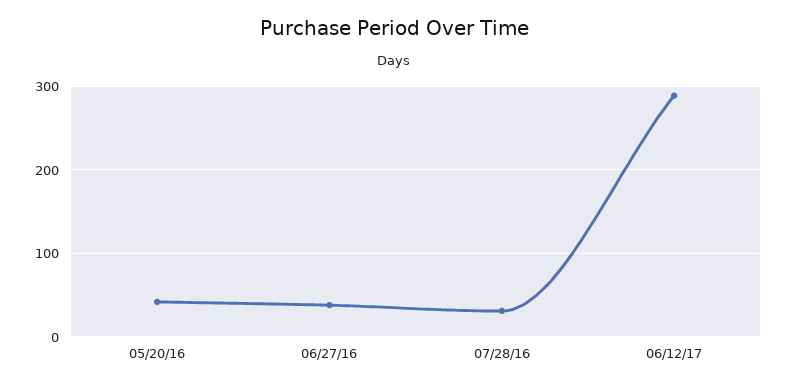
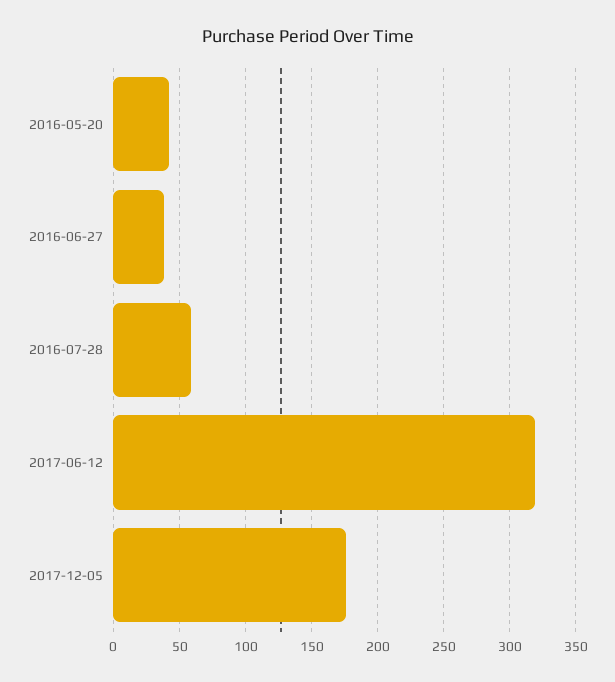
07/28/16: 30 -> 60
06/12/17: 290 -> 320
2017-12-05: none -> 175

